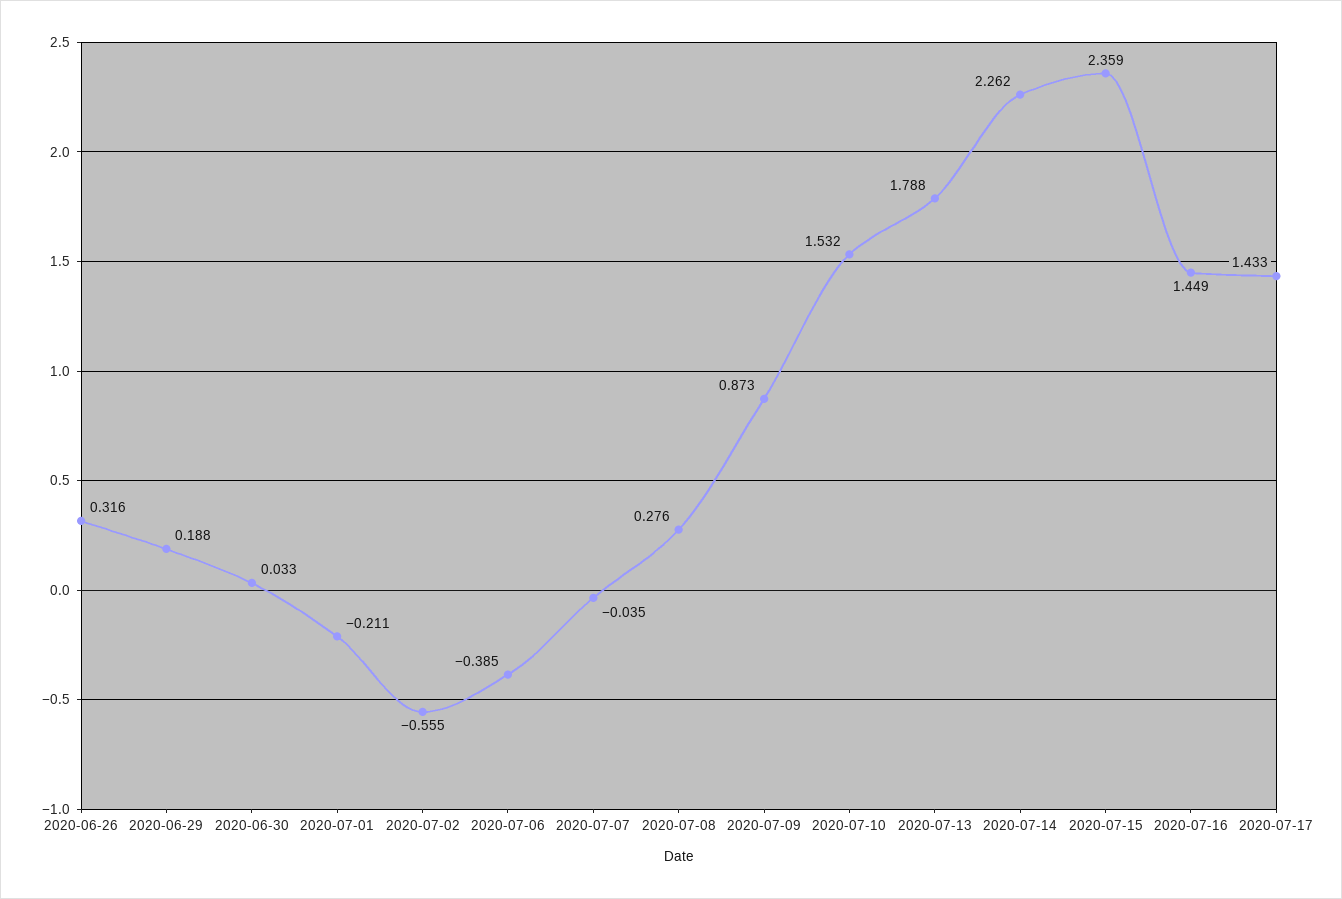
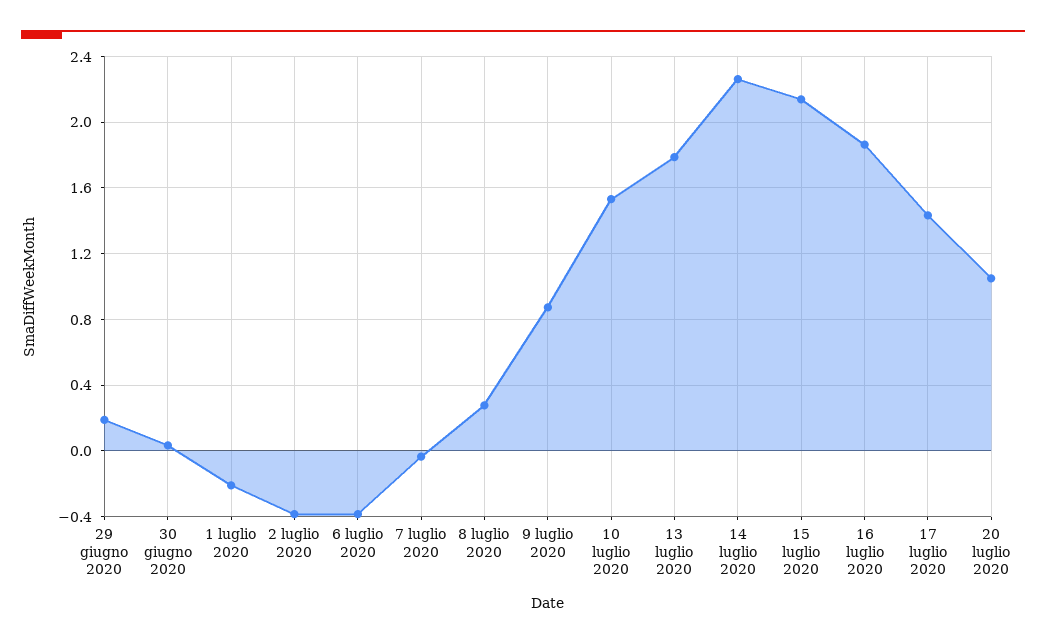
2020-06-26: 0.316 -> none
2020-07-02: -0.555 -> -0.4
2020-07-15: 2.359 -> 2.15
2020-07-16: 1.449 -> 1.85
20 luglio 2020: none -> 1.05

